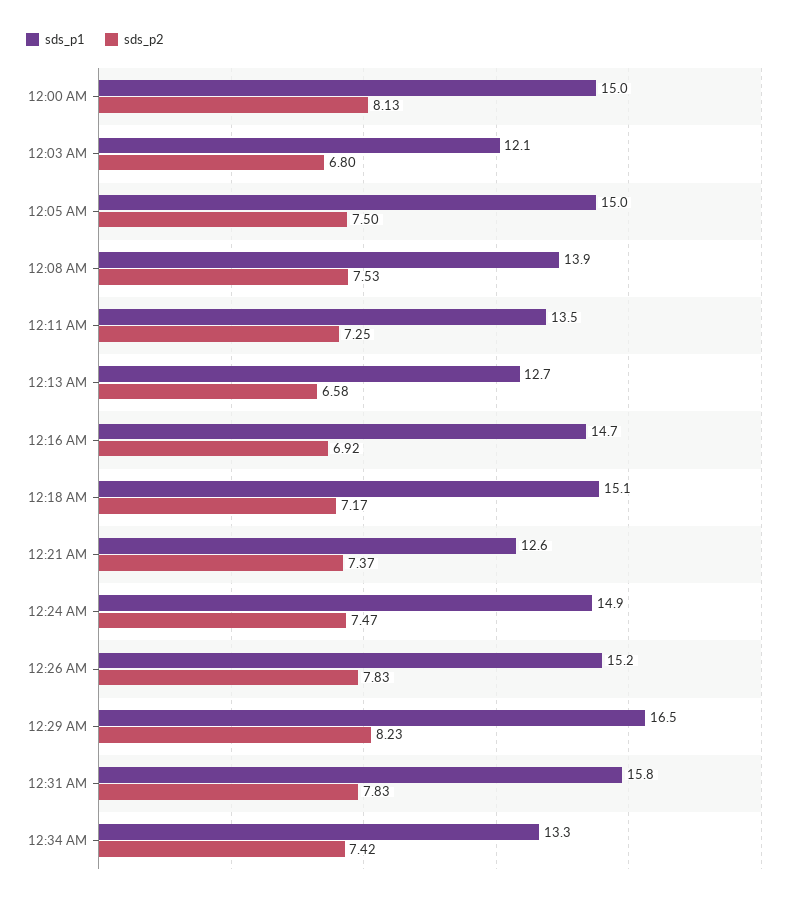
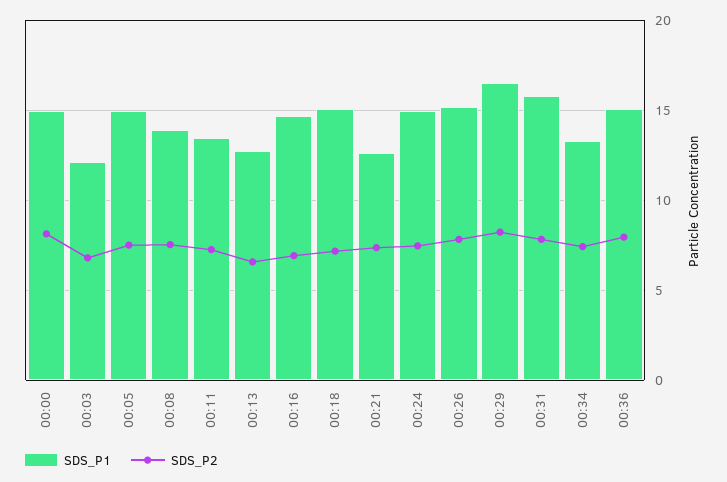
sds_p1, 00:36: none -> 15
sds_p2, 00:36: none -> 8

